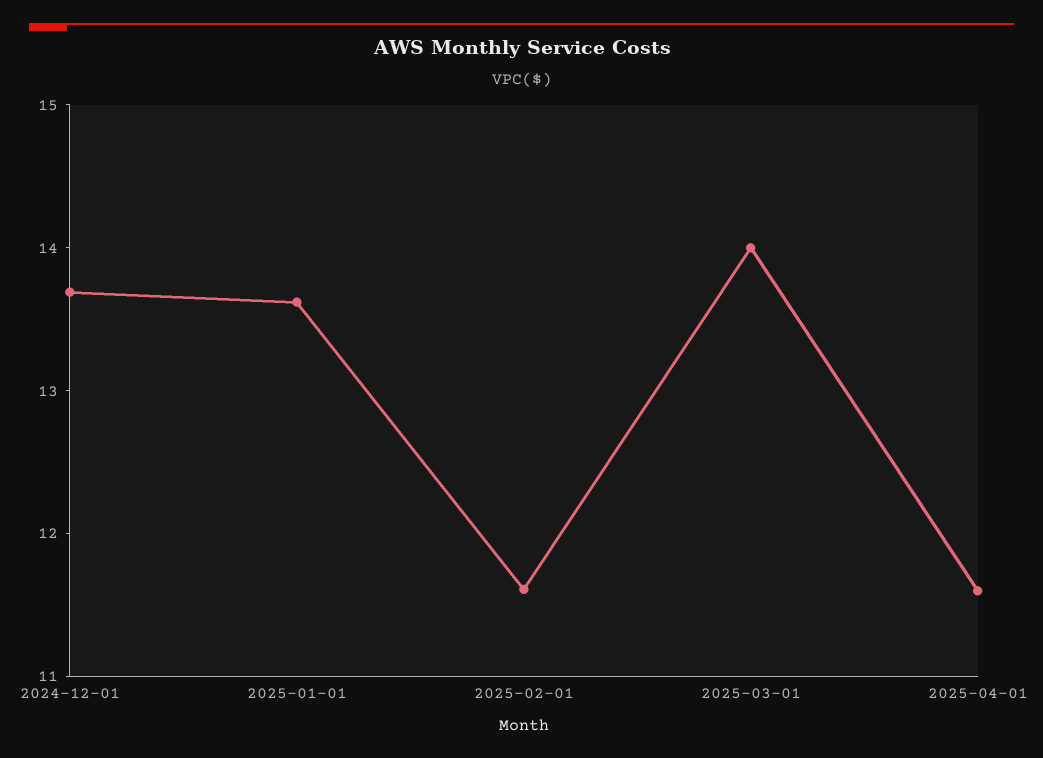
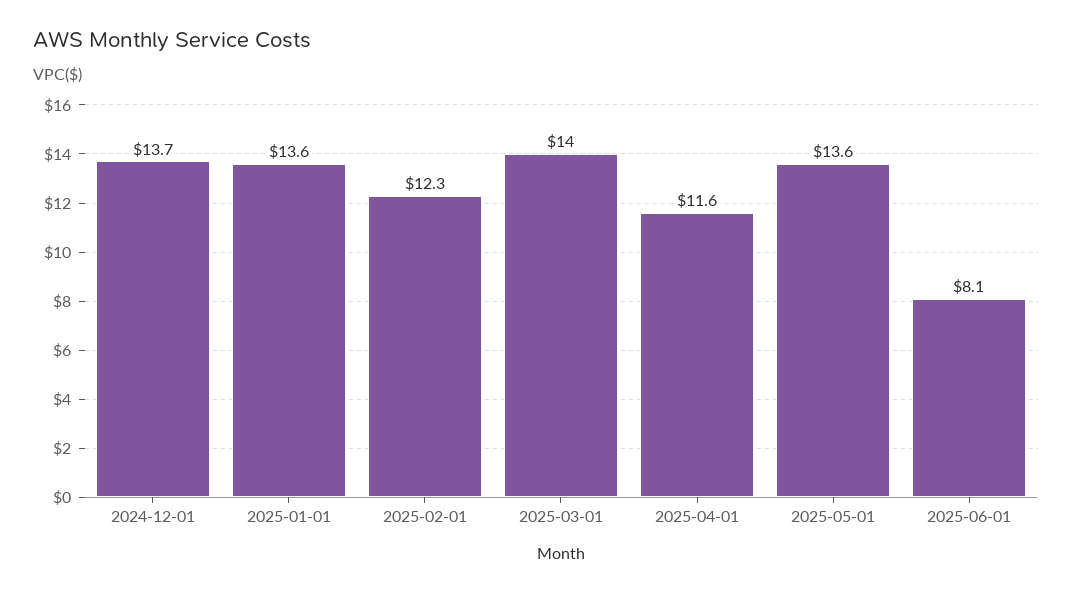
2025-02-01: 11.6 -> 12.3
2025-05-01: none -> 13.6
2025-06-01: none -> 8.1

